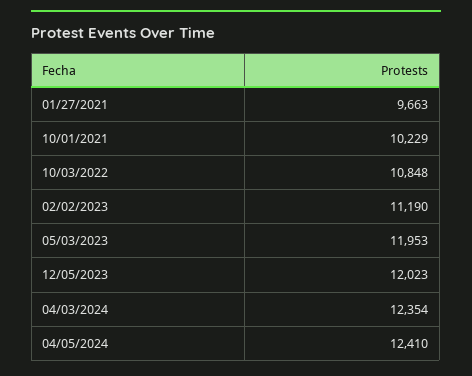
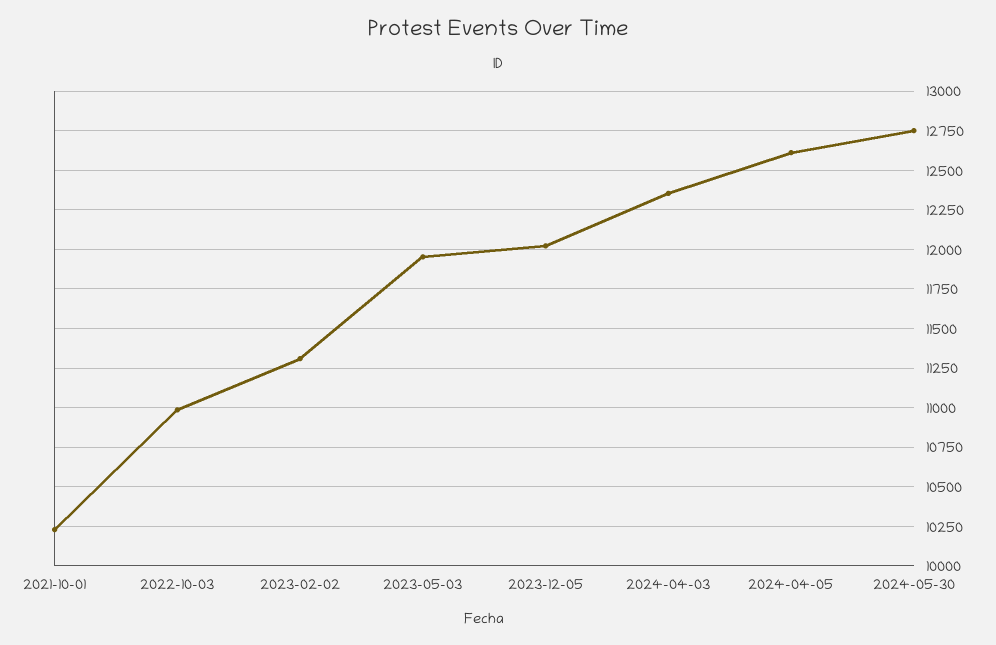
01/27/2021: 9663 -> none
10/03/2022: 10848 -> 11000
02/02/2023: 11190 -> 11300
04/05/2024: 12410 -> 12600
2024-05-30: none -> 12750

